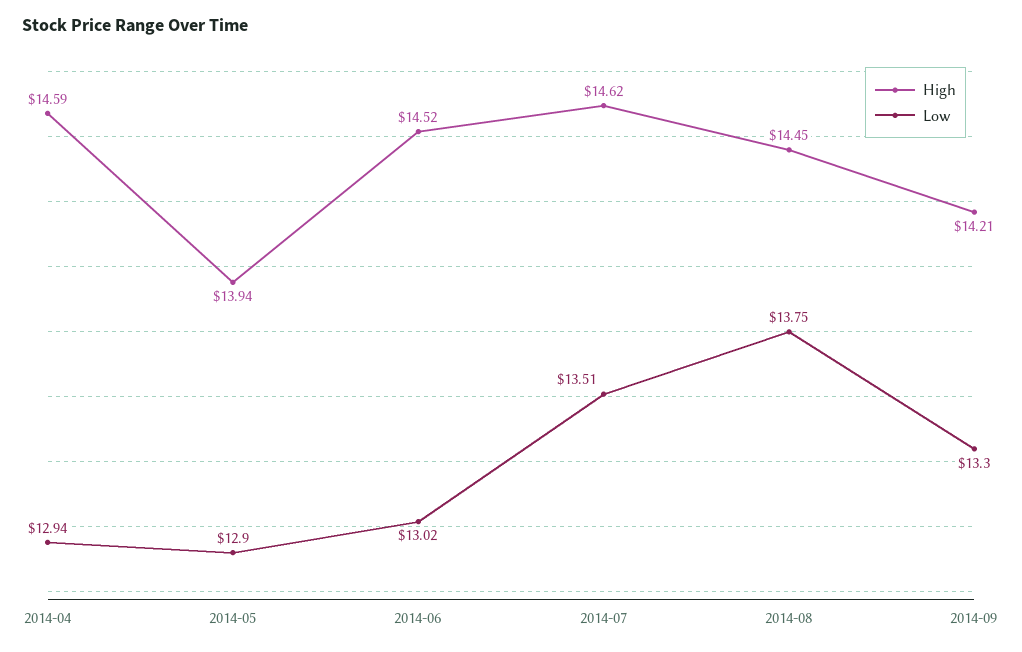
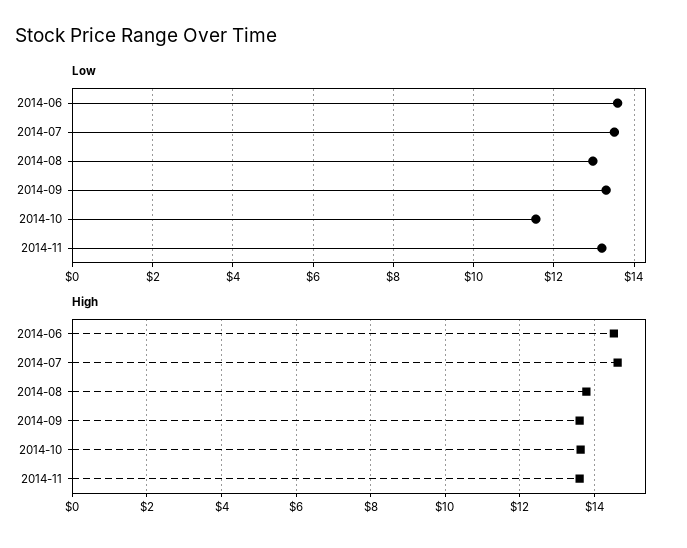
High, 2014-04: 14.59 -> none
Low, 2014-04: 12.94 -> none
High, 2014-05: 13.94 -> none
Low, 2014-05: 12.9 -> none
Low, 2014-06: 13.02 -> 13.6
High, 2014-08: 14.45 -> 13.8
Low, 2014-08: 13.75 -> 13
High, 2014-09: 14.21 -> 13.6
Low, 2014-10: none -> 11.6
Low, 2014-11: none -> 13.2
High, 2014-10: none -> 13.6
High, 2014-11: none -> 13.6

